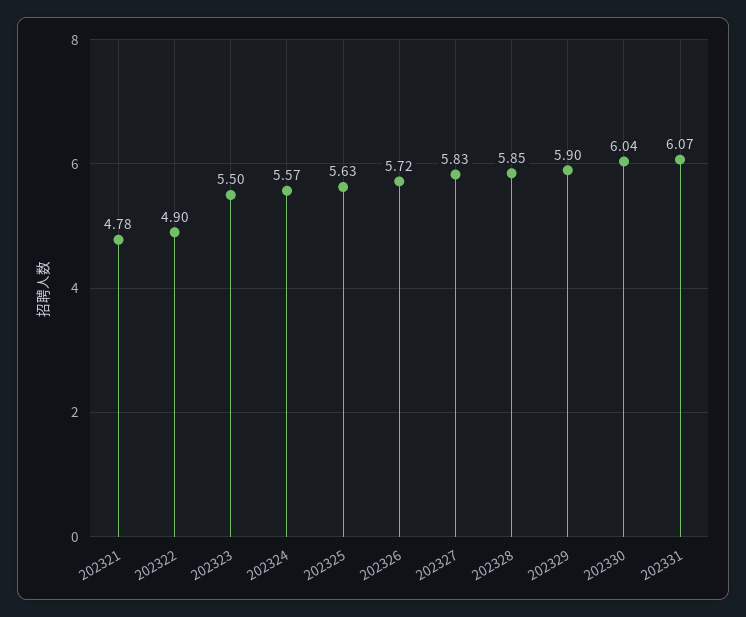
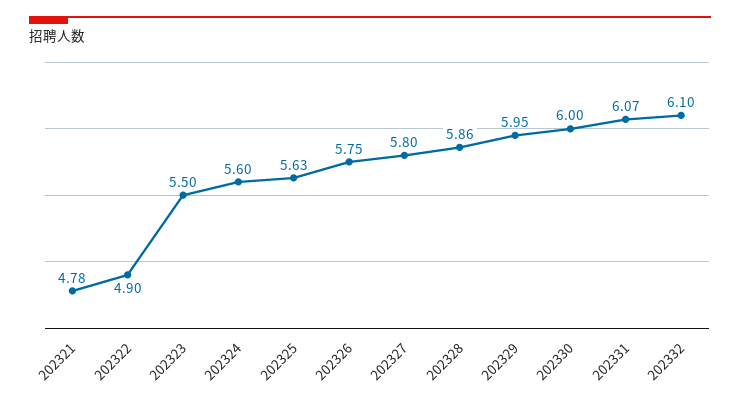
202324: 5.57 -> 5.6
202326: 5.72 -> 5.75
202327: 5.83 -> 5.8
202328: 5.85 -> 5.86
202329: 5.9 -> 5.95
202330: 6.04 -> 6
202332: none -> 6.1

